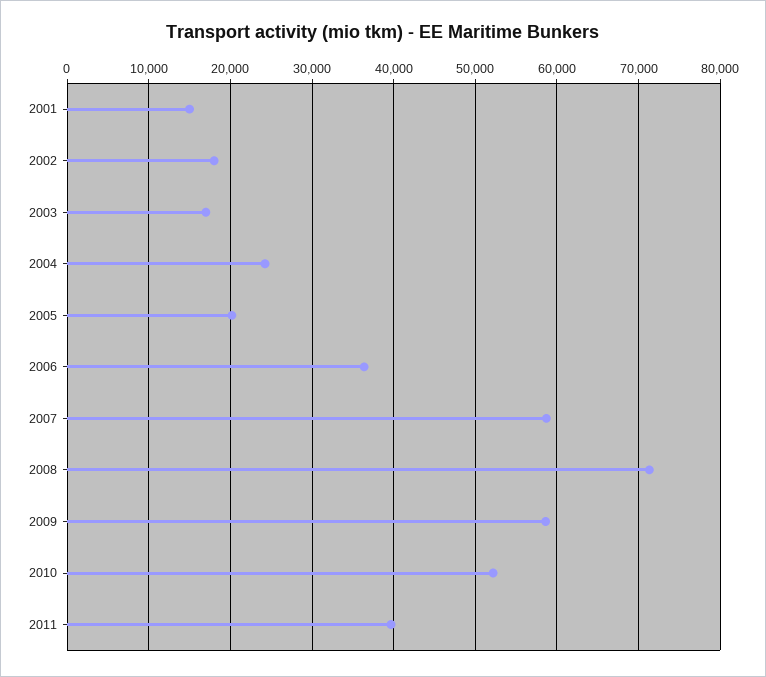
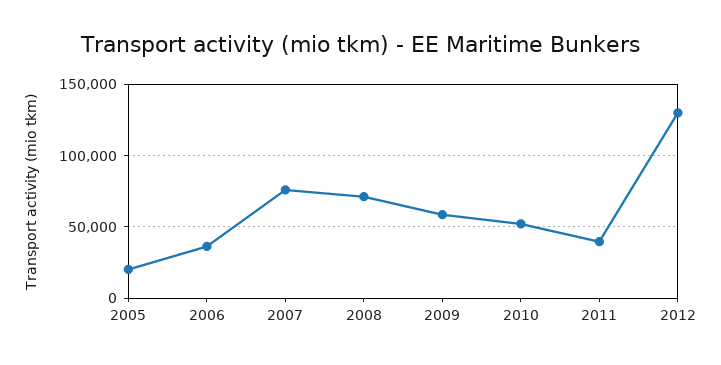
2001: 15000 -> none
2002: 18000 -> none
2003: 17000 -> none
2004: 24000 -> none
2007: 59000 -> 75000
2012: none -> 130000

